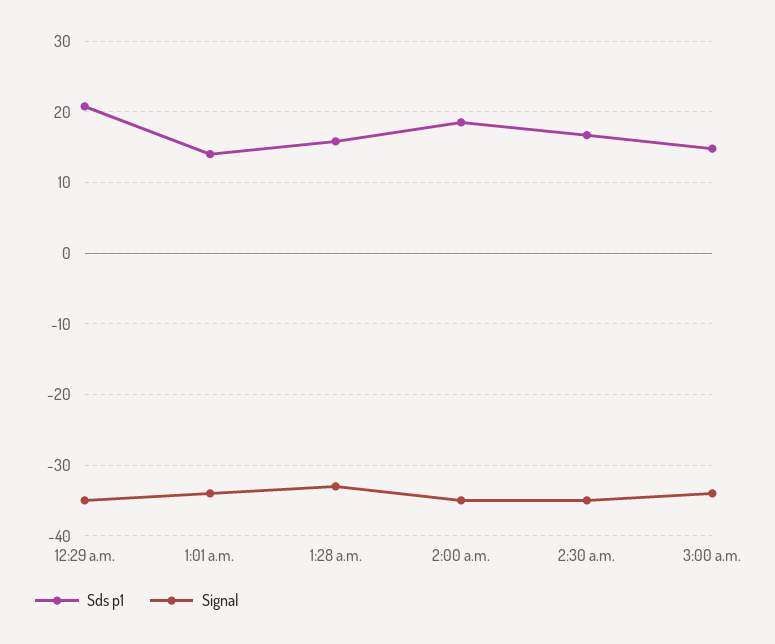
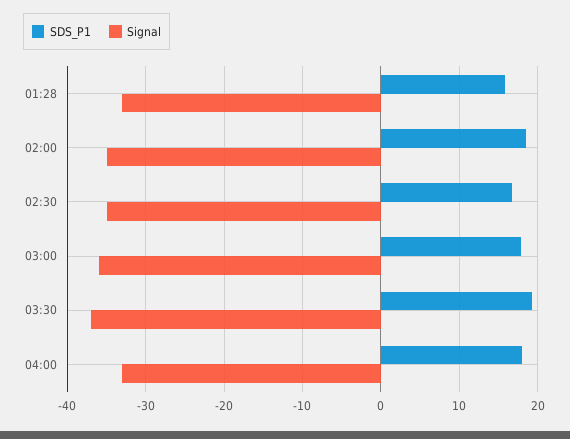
Sds p1, 12:29 a.m.: 21 -> none
Signal, 12:29 a.m.: -35 -> none
Sds p1, 1:01 a.m.: 14 -> none
Signal, 1:01 a.m.: -34 -> none
Sds p1, 3:00 a.m.: 15 -> 18
Signal, 3:00 a.m.: -34 -> -36
Sds p1, 03:30: none -> 19
Signal, 03:30: none -> -37
Sds p1, 04:00: none -> 18
Signal, 04:00: none -> -33

